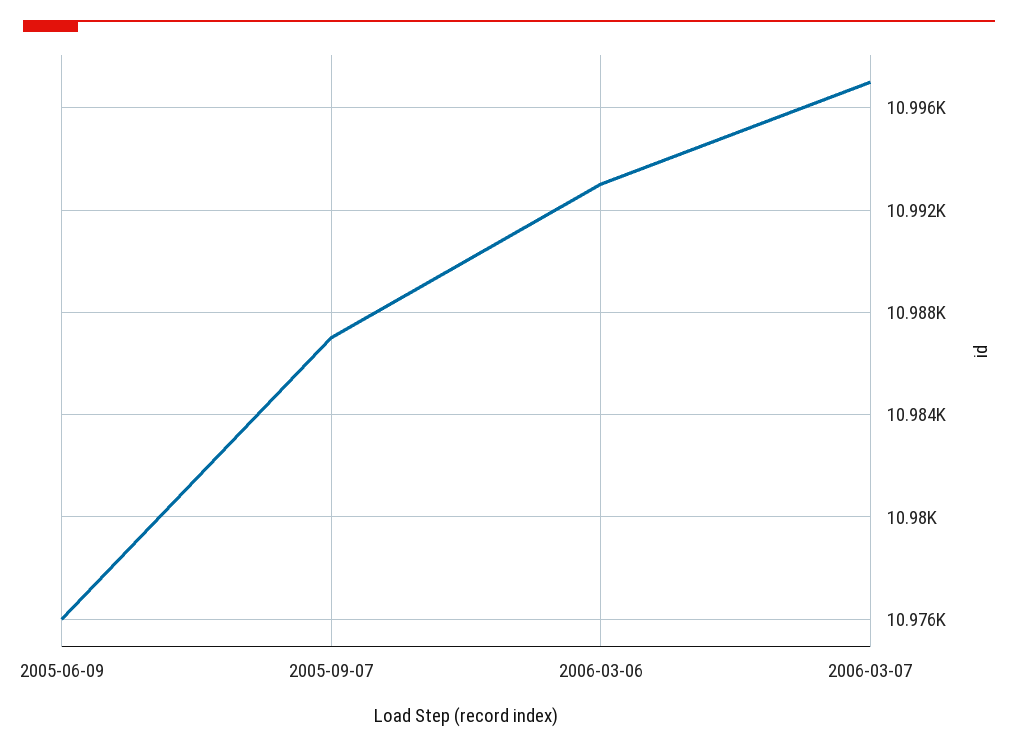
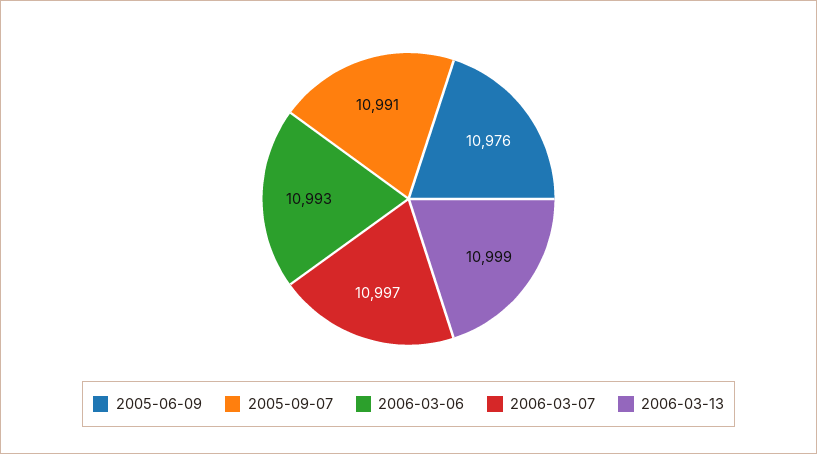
2005-09-07: 10987 -> 10991
2006-03-13: none -> 10999

